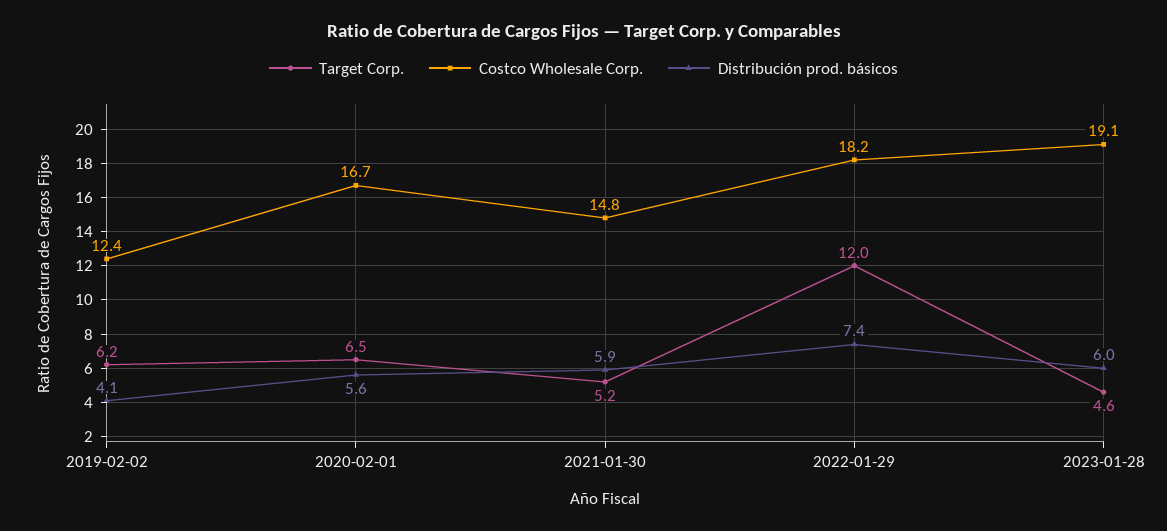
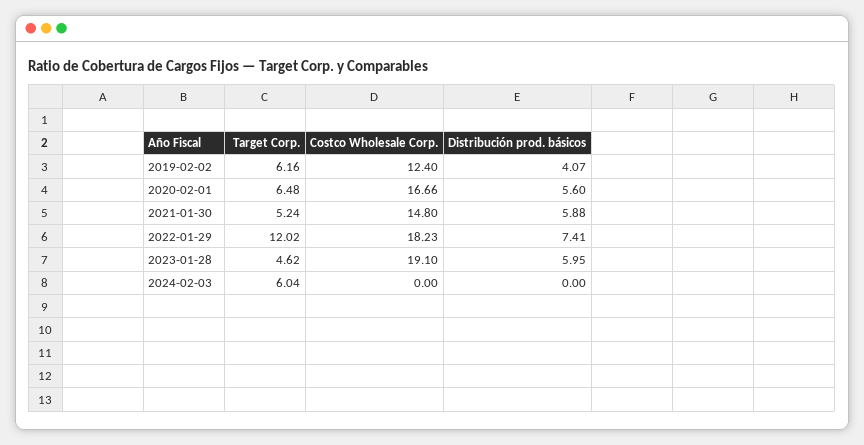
Target Corp., 2024-02-03: none -> 6.04
Costco Wholesale Corp., 2024-02-03: none -> 0
Distribución prod. básicos, 2024-02-03: none -> 0

